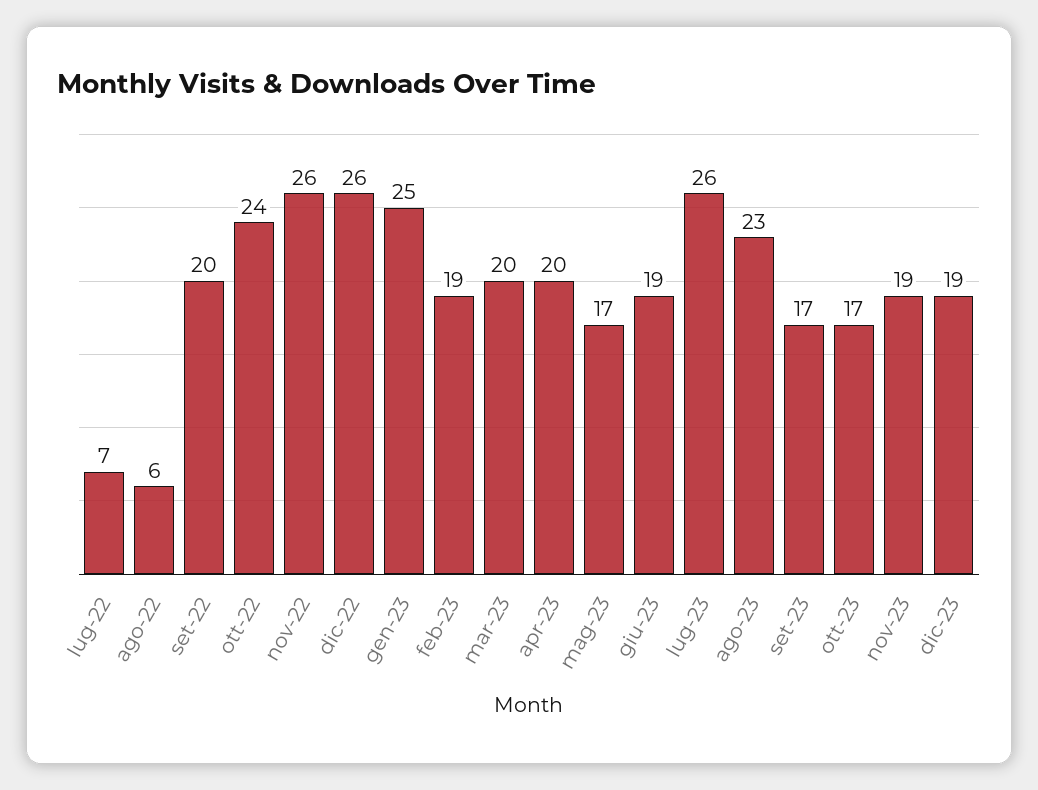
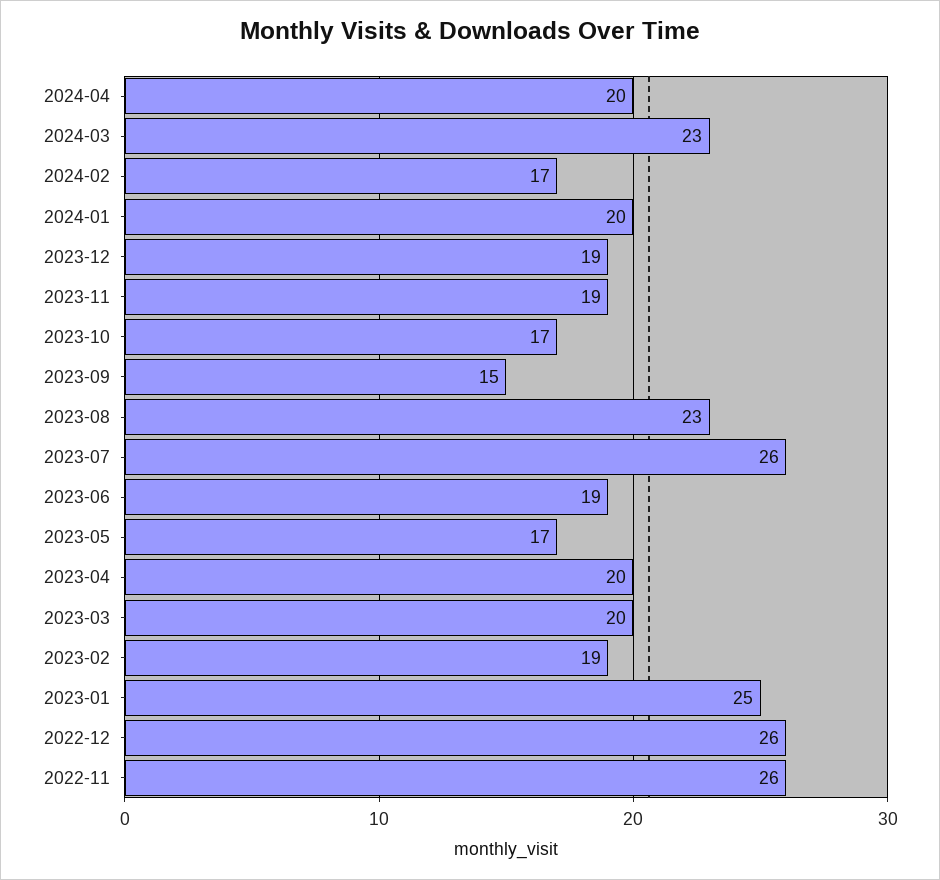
lug-22: 7 -> none
ago-22: 6 -> none
set-22: 20 -> none
ott-22: 24 -> none
set-23: 17 -> 15
2024-04: none -> 20
2024-03: none -> 23
2024-02: none -> 17
2024-01: none -> 20

